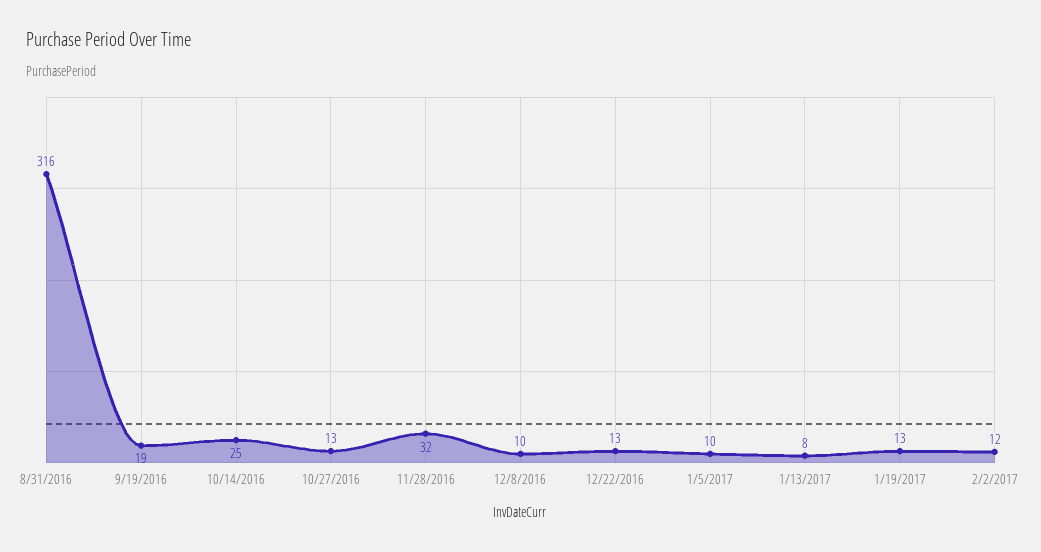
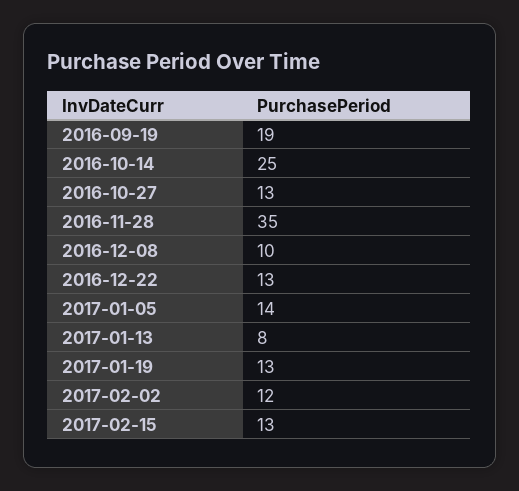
8/31/2016: 316 -> none
11/28/2016: 32 -> 35
1/5/2017: 10 -> 14
2017-02-15: none -> 13

